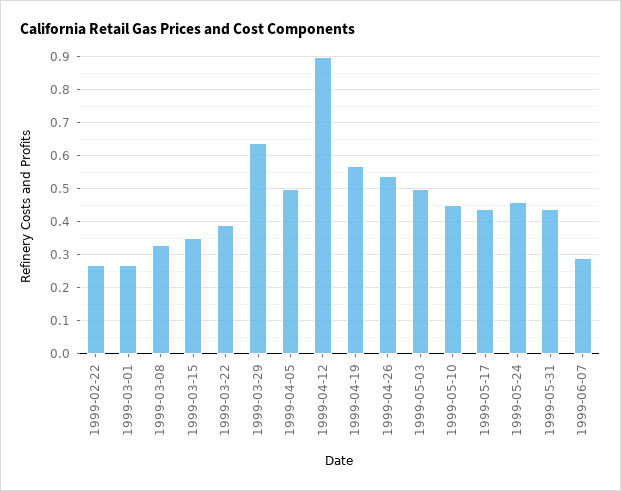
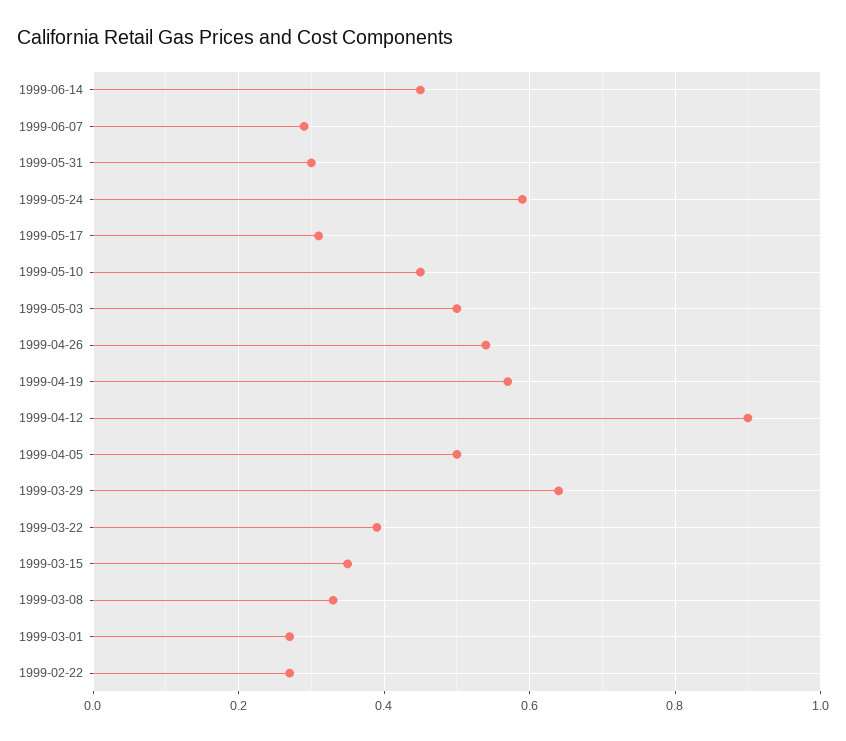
1999-05-17: 0.45 -> 0.3
1999-05-24: 0.45 -> 0.6
1999-05-31: 0.45 -> 0.3
1999-06-14: none -> 0.45

